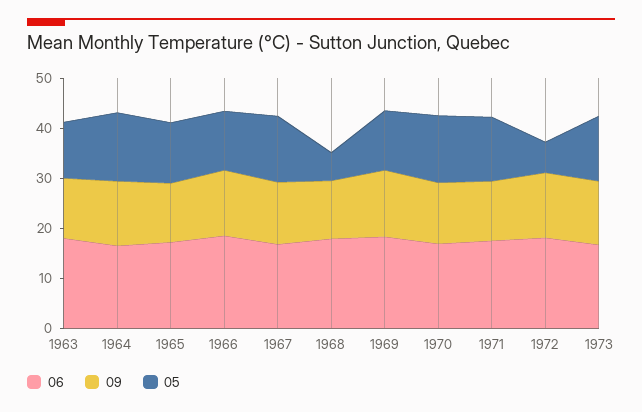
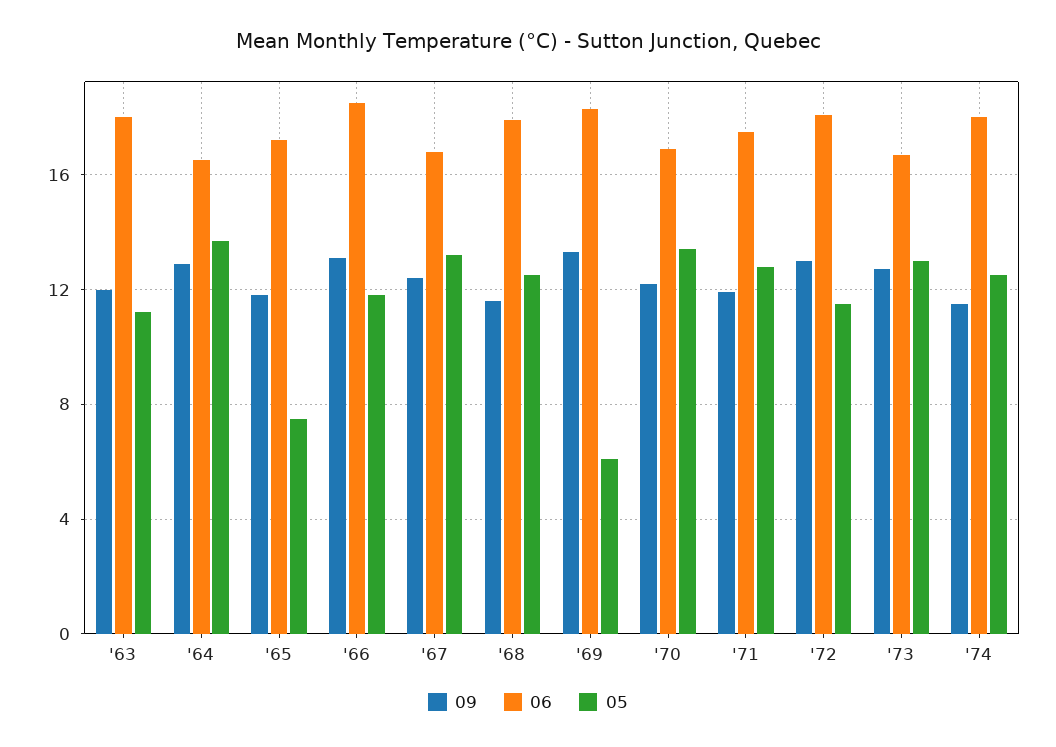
05, 1965: 12 -> 7.5
05, 1968: 6 -> 12.5
05, 1969: 12 -> 6
05, 1972: 6 -> 11.5
09, '74: none -> 11.5
06, '74: none -> 18
05, '74: none -> 12.5

